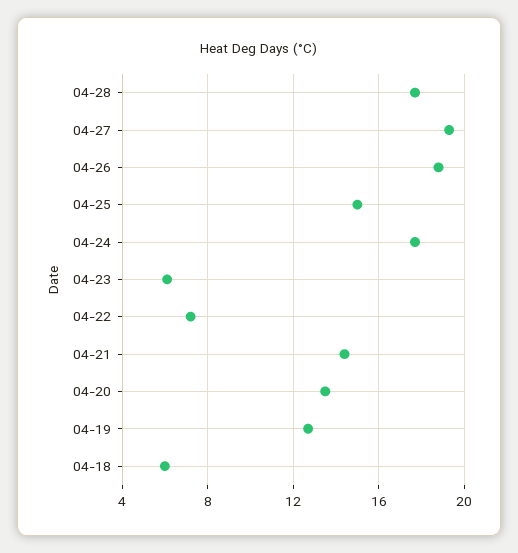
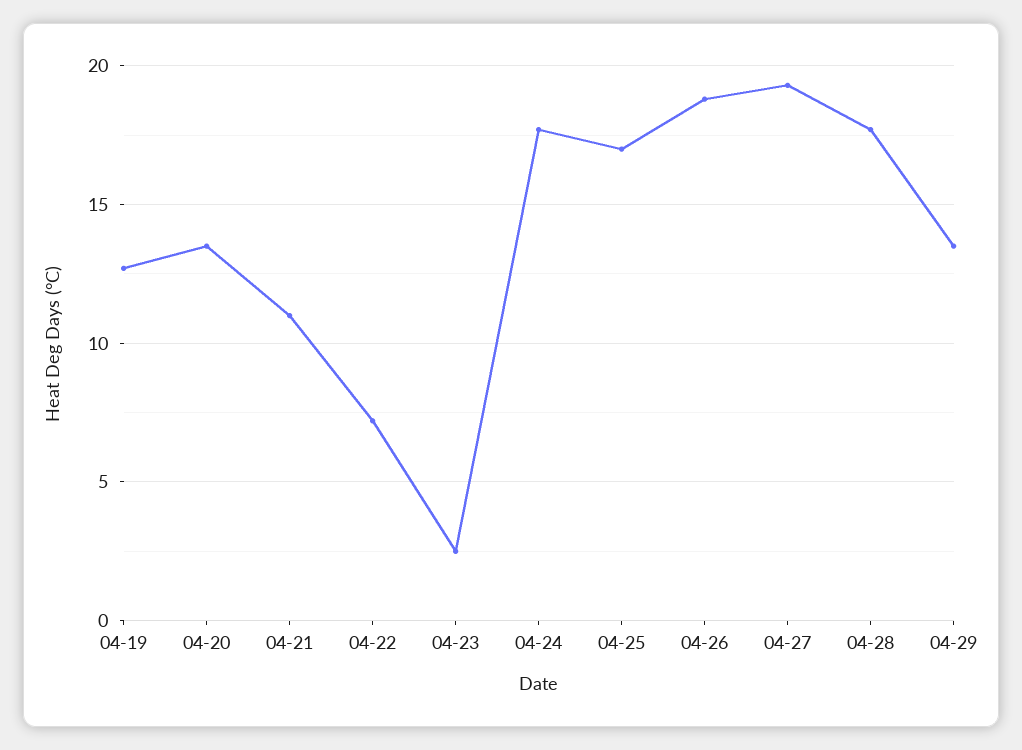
04-25: 15 -> 17
04-23: 6 -> 2.5
04-21: 14.5 -> 11
04-18: 6 -> none
04-29: none -> 13.5

